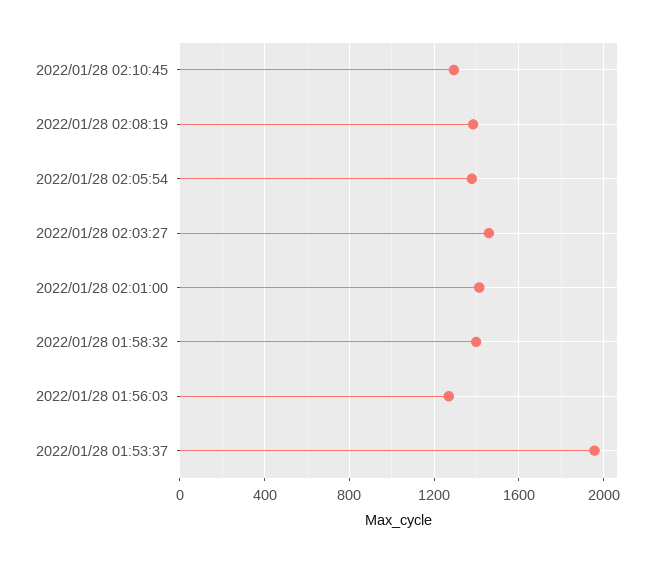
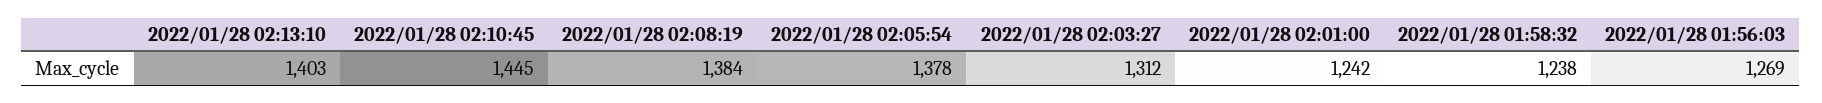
2022/01/28 02:10:45: 1300 -> 1445
2022/01/28 02:03:27: 1450 -> 1312
2022/01/28 02:01:00: 1400 -> 1242
2022/01/28 01:58:32: 1400 -> 1238
2022/01/28 01:53:37: 1950 -> none
2022/01/28 02:13:10: none -> 1403

